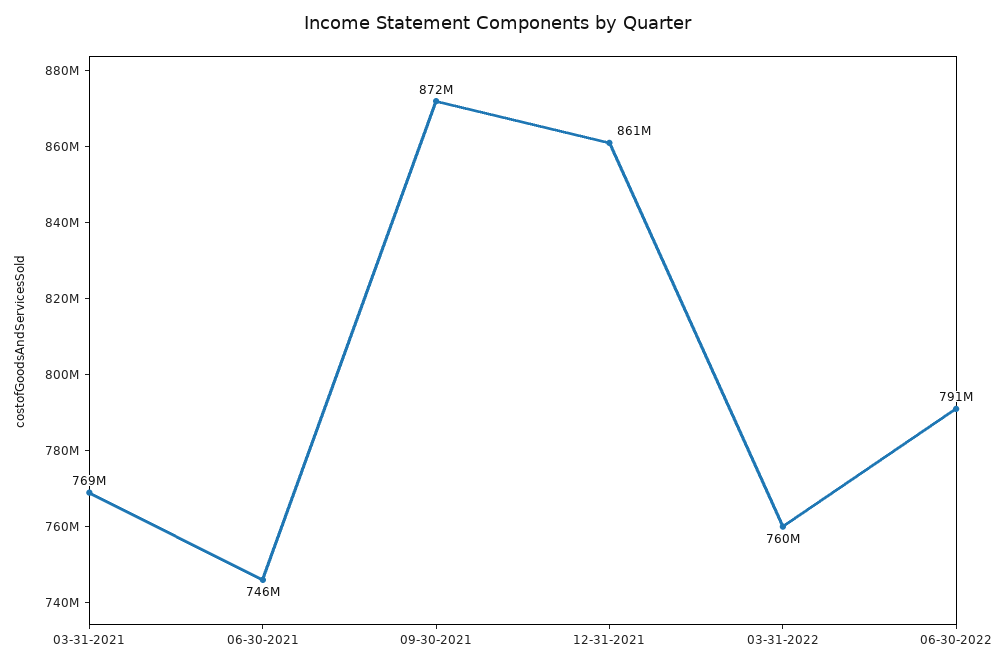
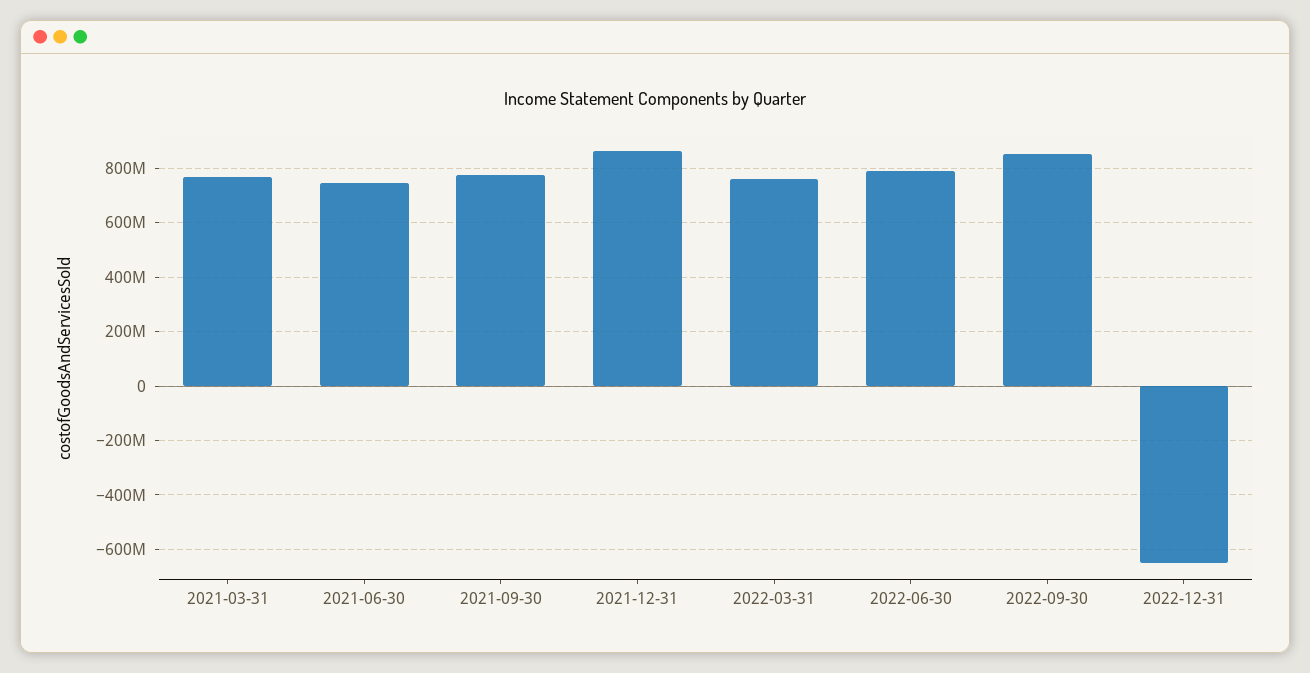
09-30-2021: 872000000 -> 775000000
2022-09-30: none -> 850000000
2022-12-31: none -> -650000000

